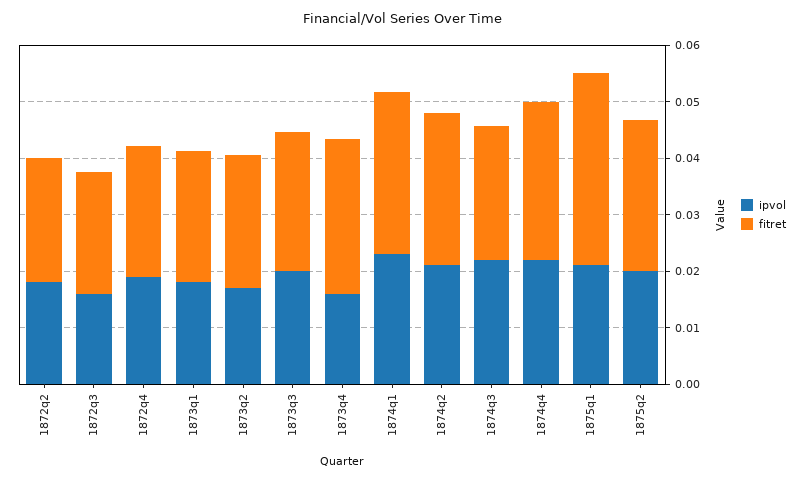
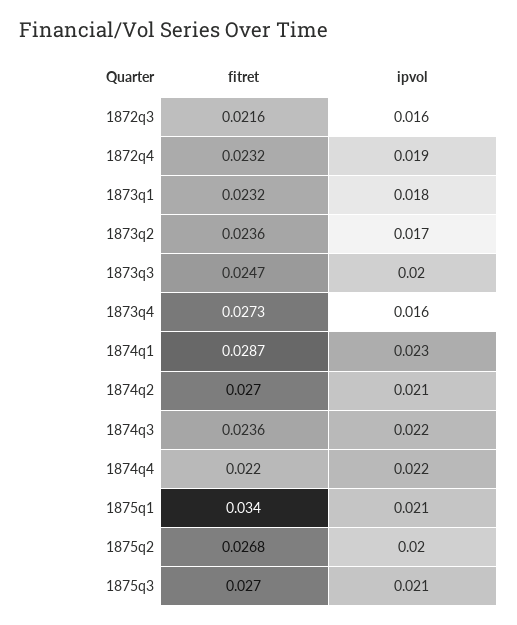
ipvol, 1872q2: 0.018 -> none
fitret, 1872q2: 0.022 -> none
fitret, 1874q4: 0.028 -> 0.022
fitret, 1875q3: none -> 0.027
ipvol, 1875q3: none -> 0.021

